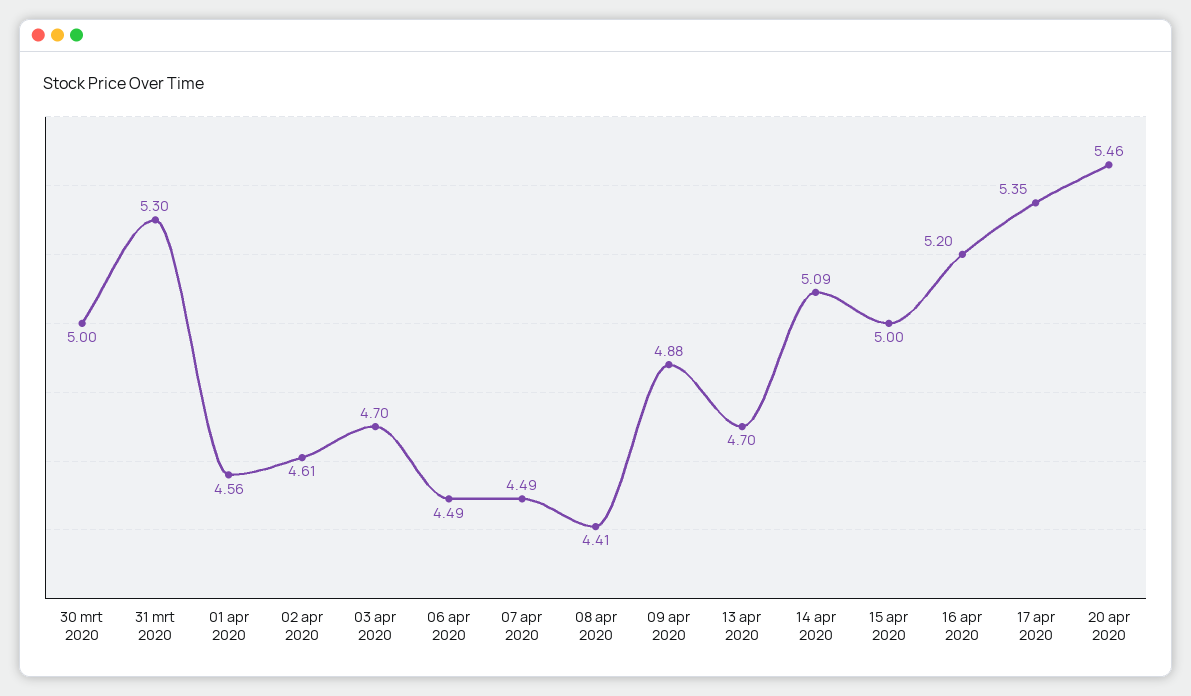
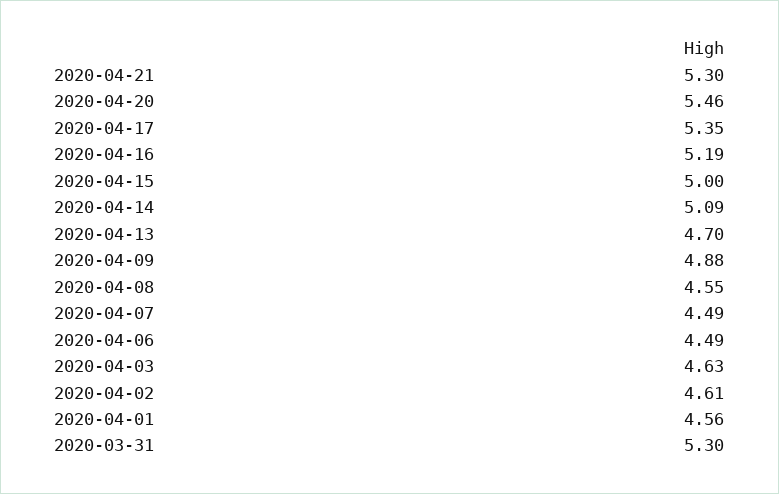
30 mrt 2020: 5 -> none
03 apr 2020: 4.7 -> 4.63
08 apr 2020: 4.41 -> 4.55
16 apr 2020: 5.2 -> 5.19
2020-04-21: none -> 5.3

